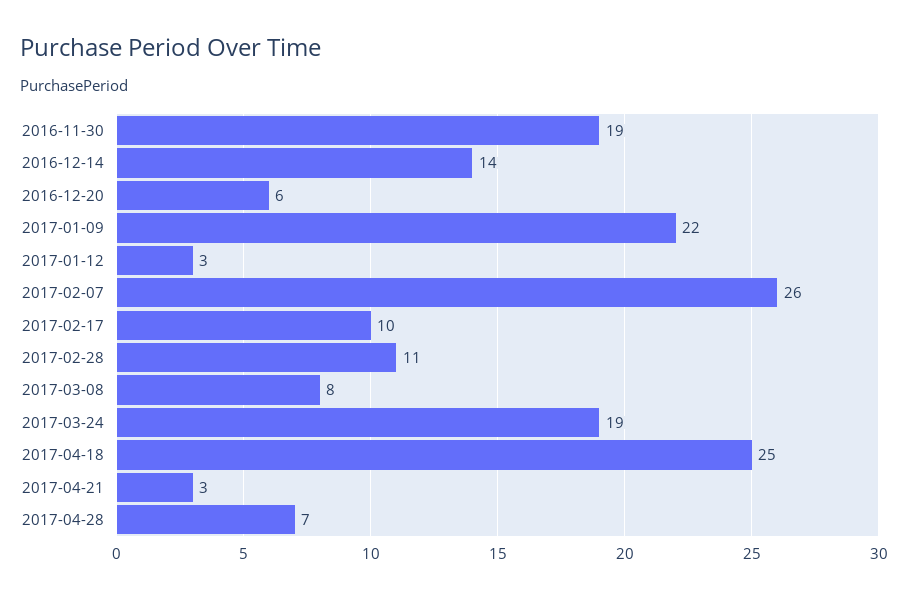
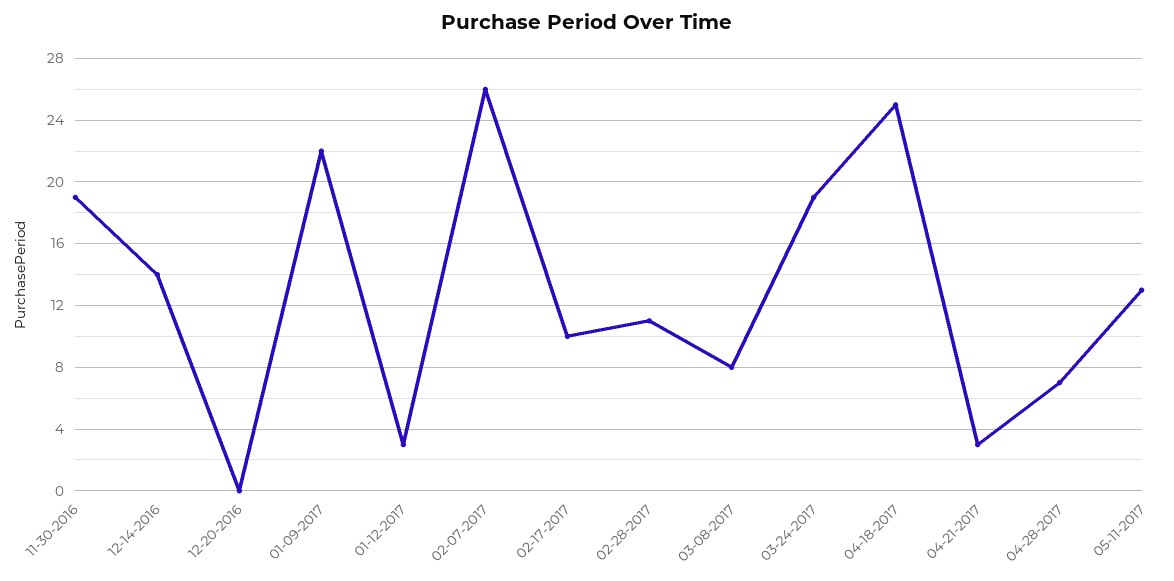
2016-12-20: 6 -> 0
05-11-2017: none -> 13

